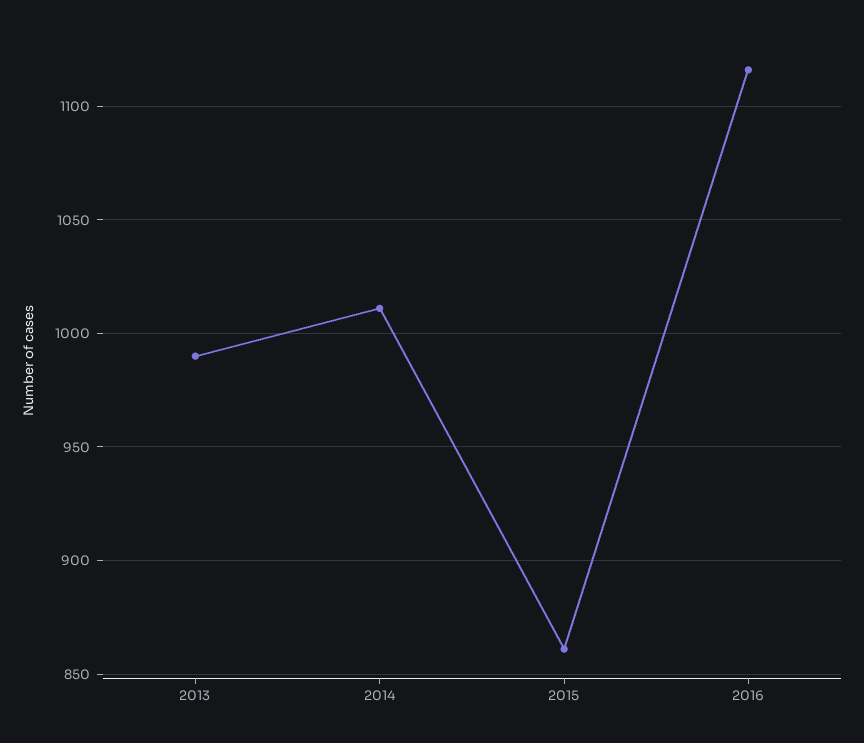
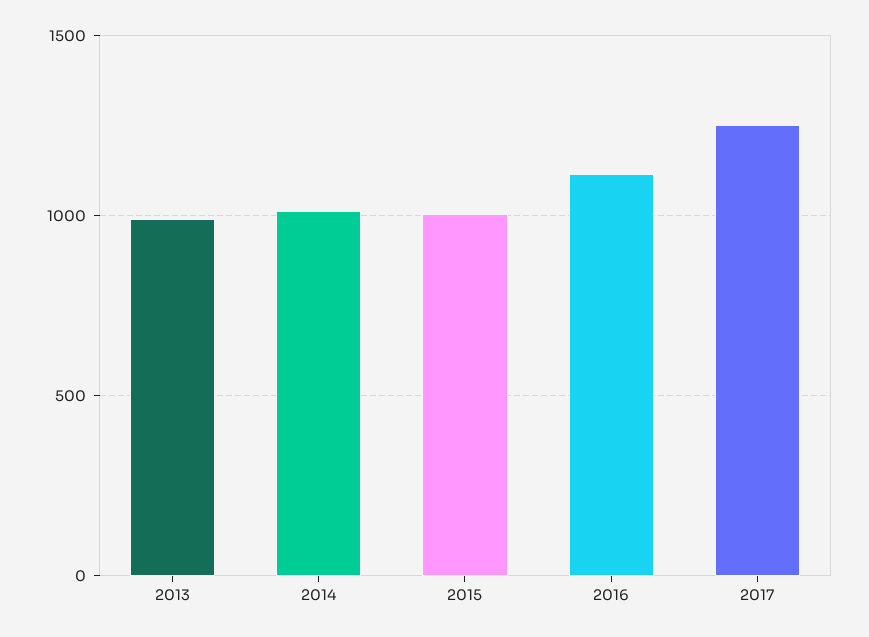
2015: 860 -> 1000
2017: none -> 1250

